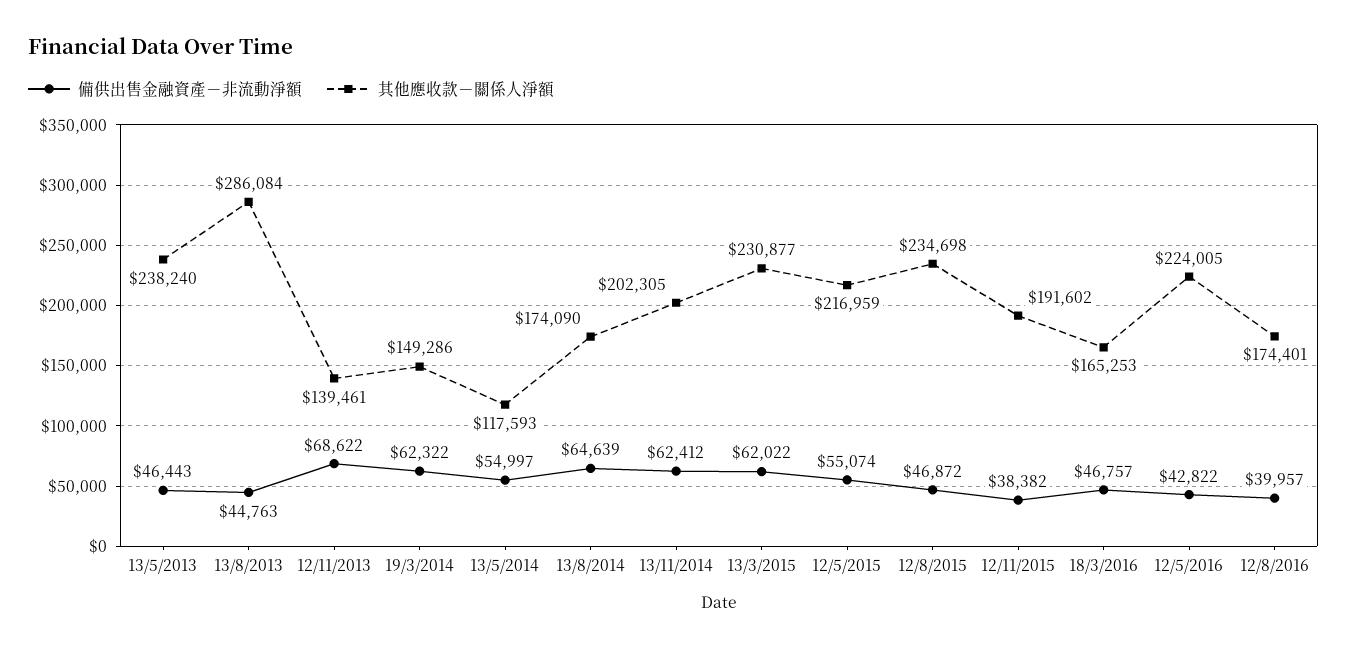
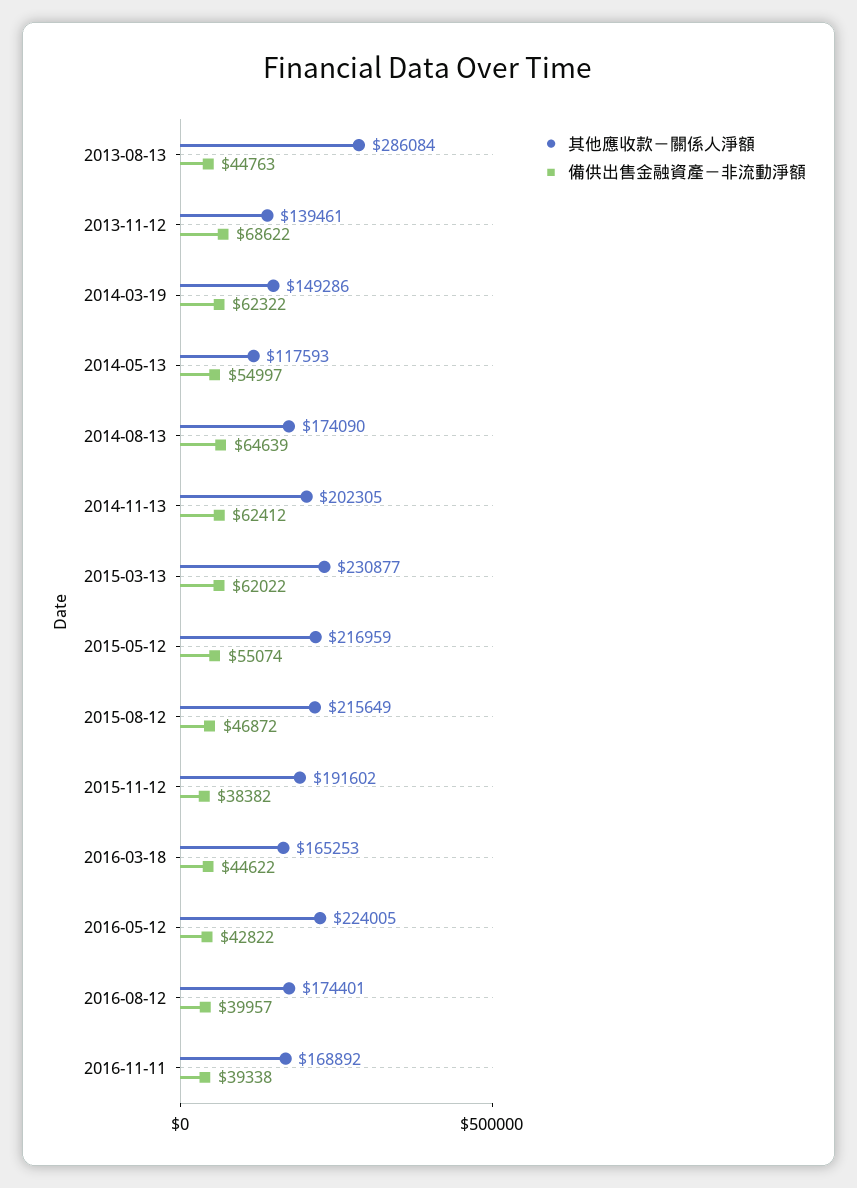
備供出售金融資產－非流動淨額, 13/5/2013: 46443 -> none
其他應收款－關係人淨額, 13/5/2013: 238240 -> none
其他應收款－關係人淨額, 12/8/2015: 234698 -> 215649
備供出售金融資產－非流動淨額, 18/3/2016: 46757 -> 44622
其他應收款－關係人淨額, 2016-11-11: none -> 168892
備供出售金融資產－非流動淨額, 2016-11-11: none -> 39338

